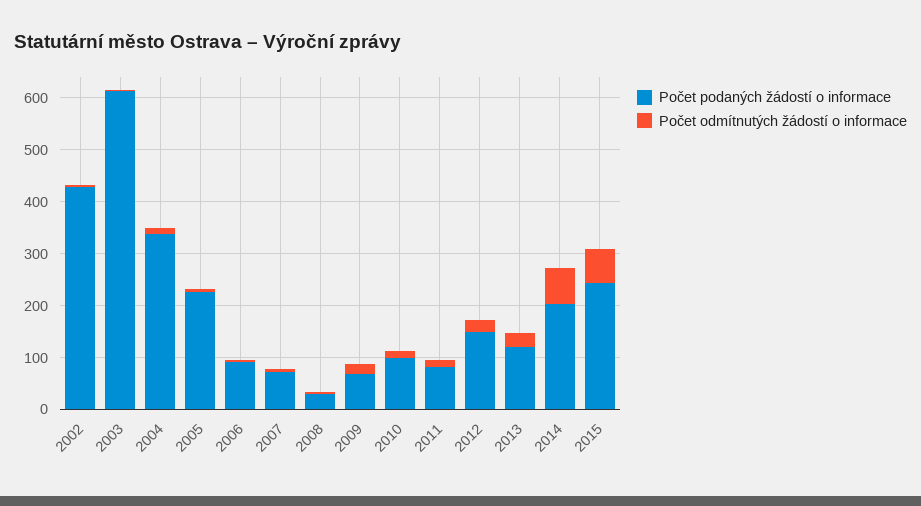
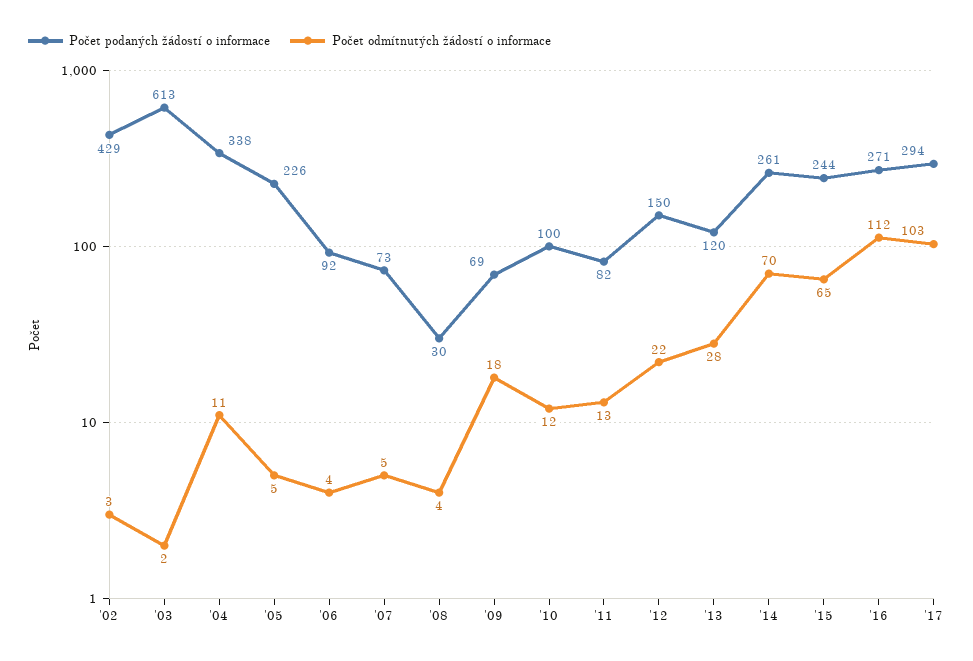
Počet podaných žádostí o informace, 2014: 200 -> 261
Počet podaných žádostí o informace, '16: none -> 271
Počet odmítnutých žádostí o informace, '16: none -> 112
Počet podaných žádostí o informace, '17: none -> 294
Počet odmítnutých žádostí o informace, '17: none -> 103

